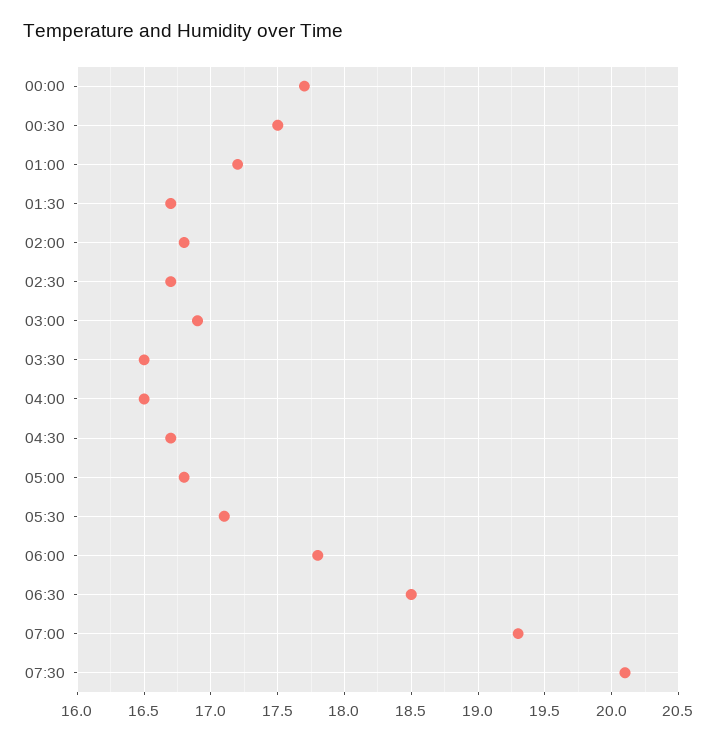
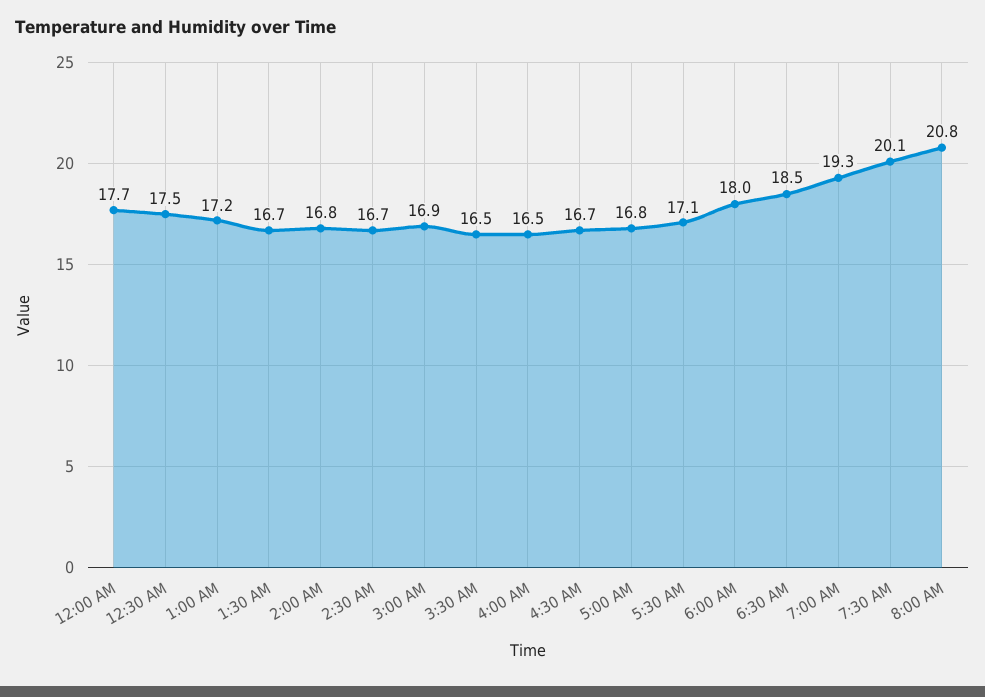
06:00: 17.8 -> 18
8:00 AM: none -> 20.8

